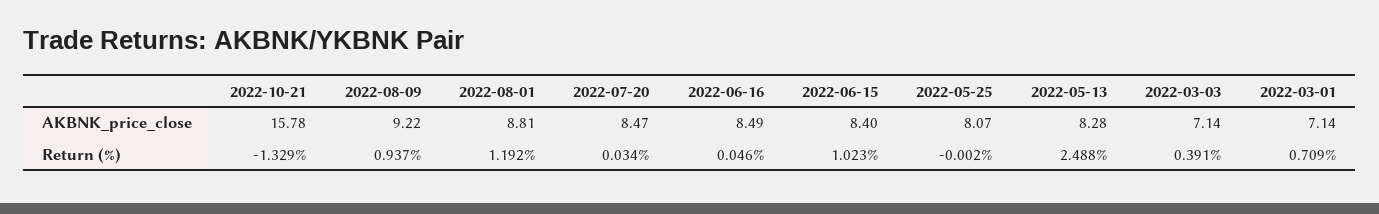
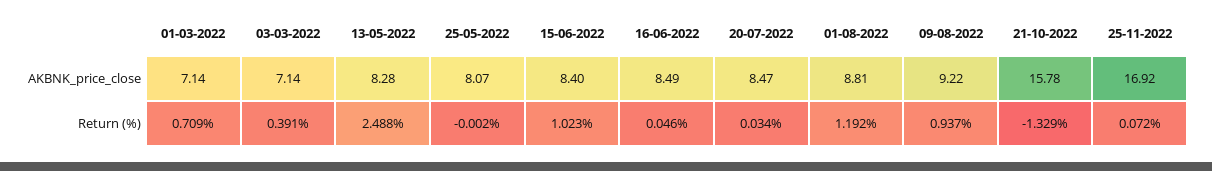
25-11-2022, AKBNK_price_close: none -> 16.92
25-11-2022, Return (%): none -> 0.072

